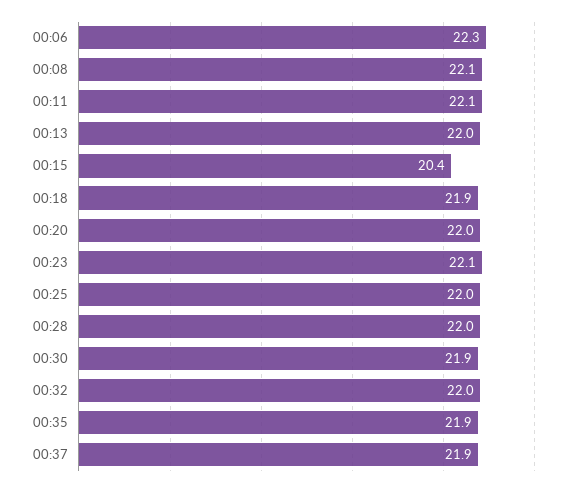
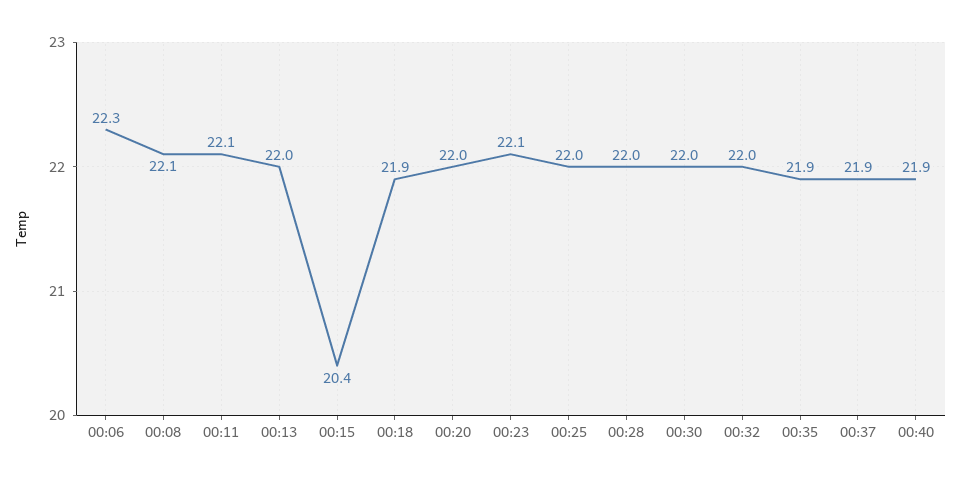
00:30: 21.9 -> 22
00:40: none -> 21.9

